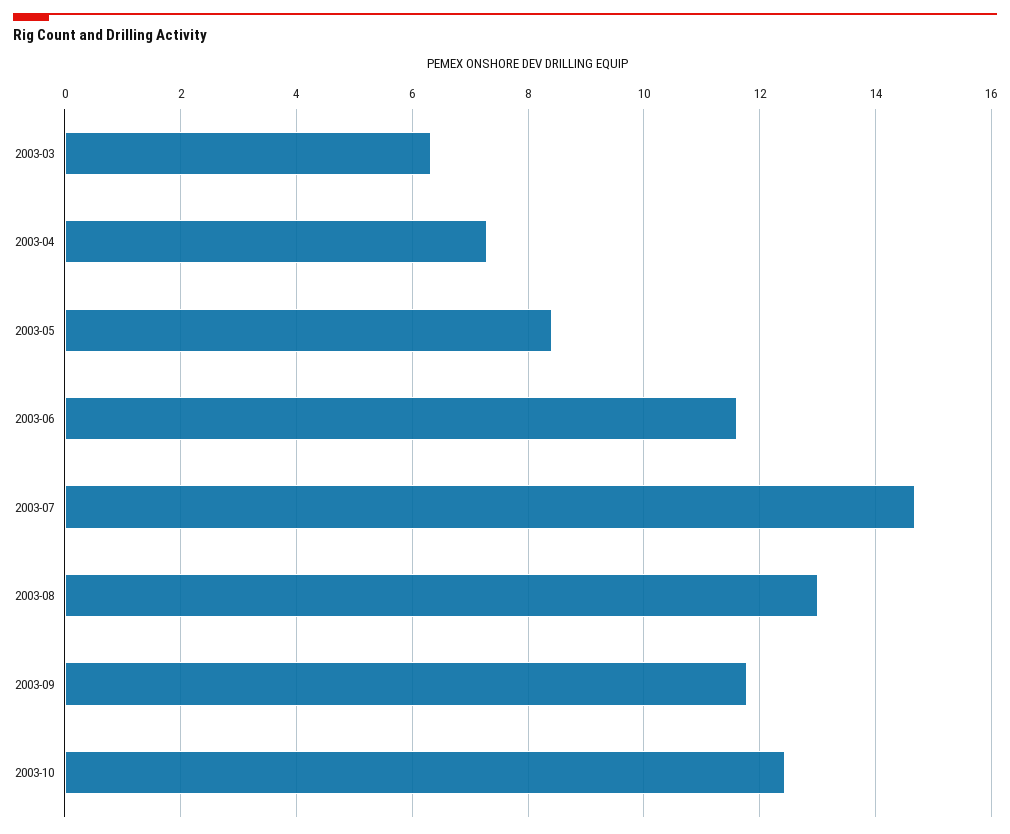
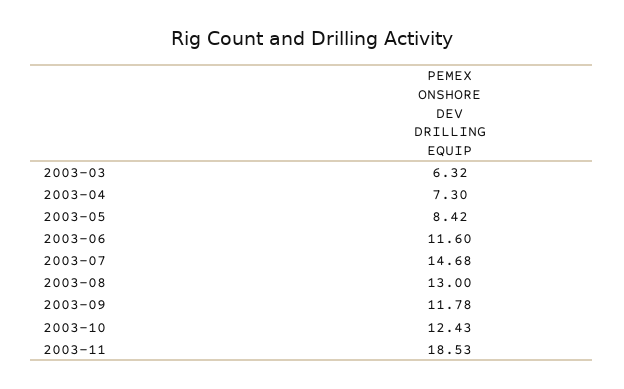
2003-11: none -> 18.53

